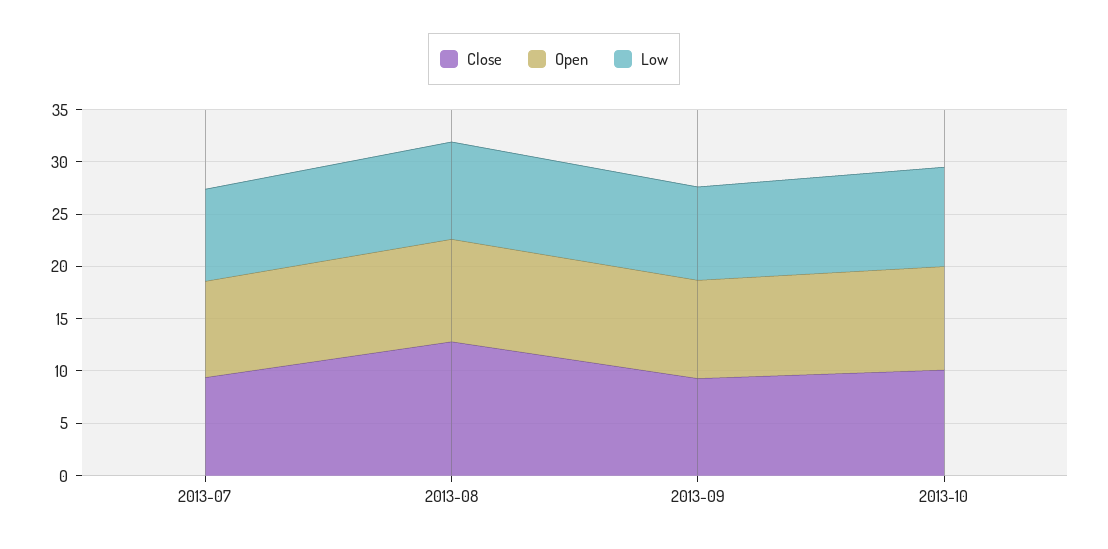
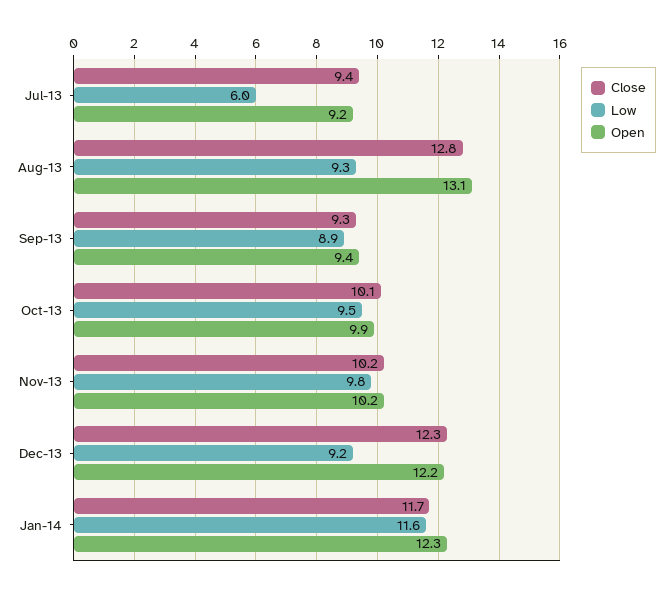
Low, 2013-07: 9 -> 6
Open, 2013-08: 10 -> 13.1
Close, Nov-13: none -> 10.2
Low, Nov-13: none -> 9.8
Open, Nov-13: none -> 10.2
Close, Dec-13: none -> 12.3
Low, Dec-13: none -> 9.2
Open, Dec-13: none -> 12.2
Close, Jan-14: none -> 11.7
Low, Jan-14: none -> 11.6
Open, Jan-14: none -> 12.3

